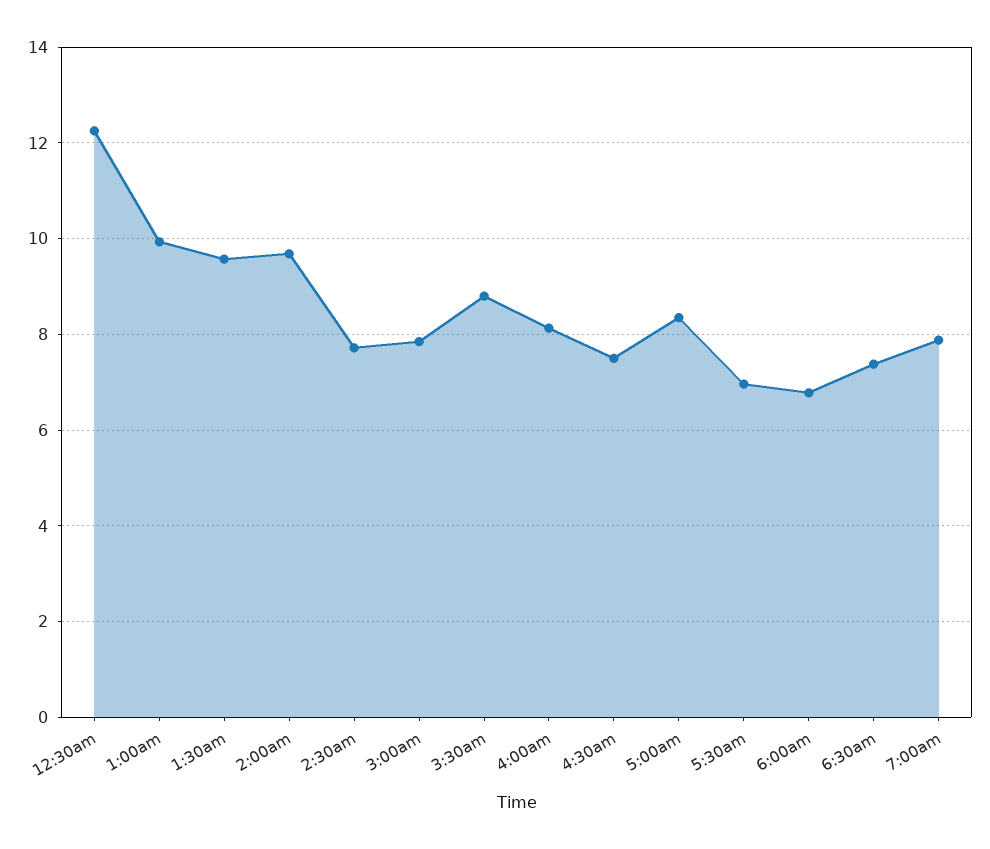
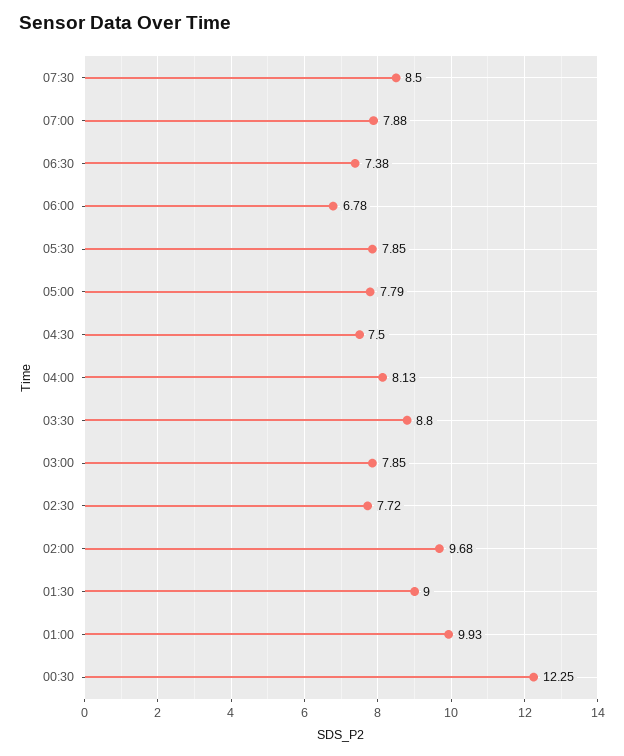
1:30am: 9.6 -> 9
5:00am: 8.4 -> 7.79
5:30am: 7 -> 7.85
07:30: none -> 8.5

